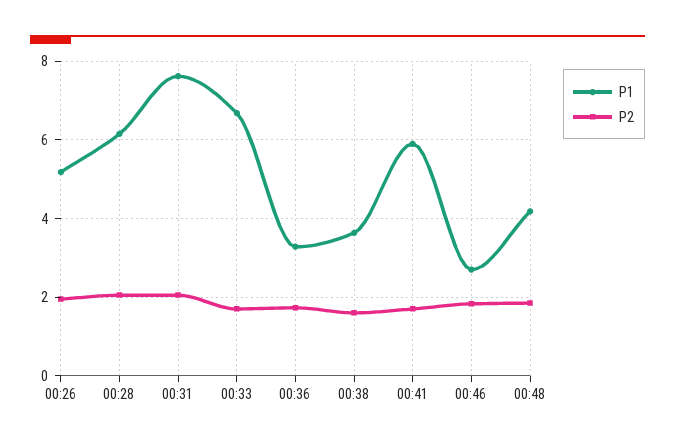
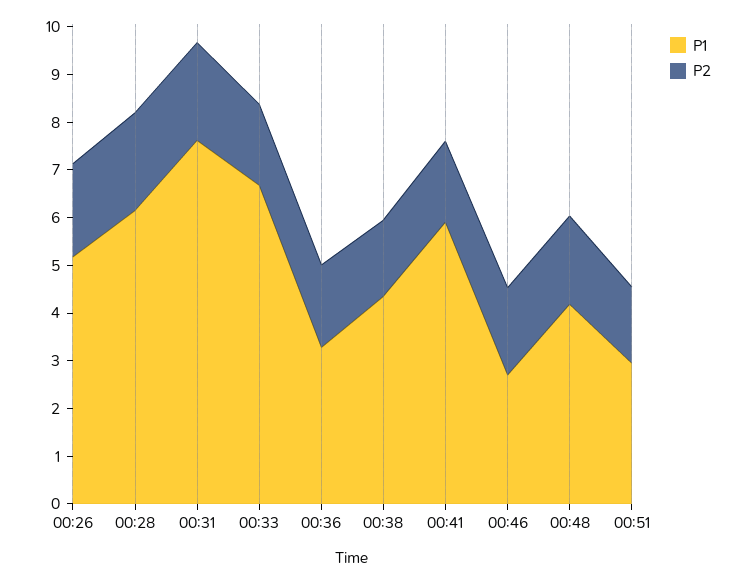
P1, 00:38: 3.6 -> 4.4
P1, 00:51: none -> 3
P2, 00:51: none -> 1.6

